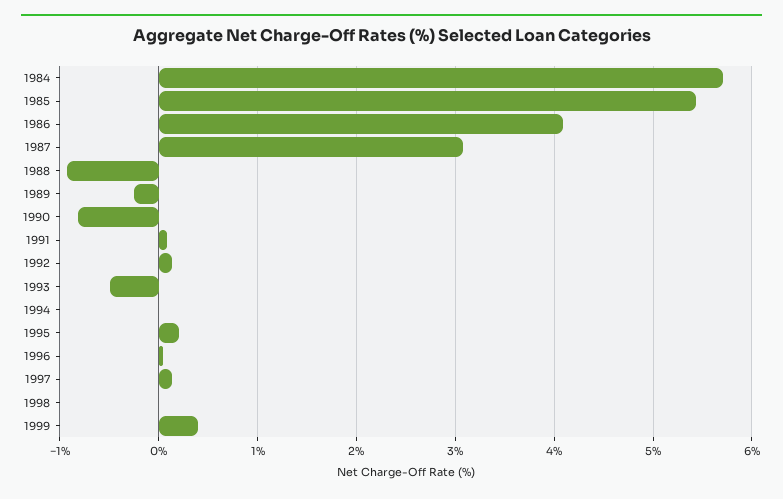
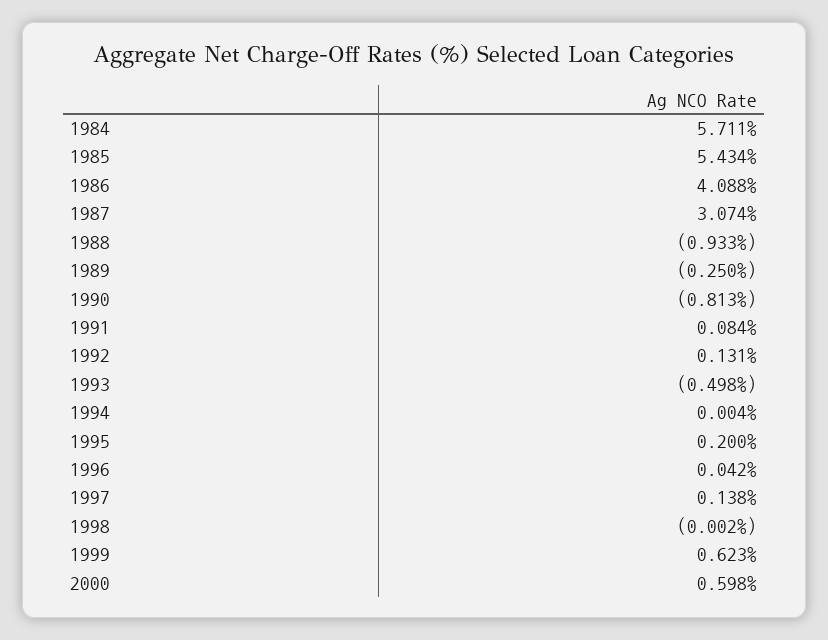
1999: 0.4 -> 0.623
2000: none -> 0.598

